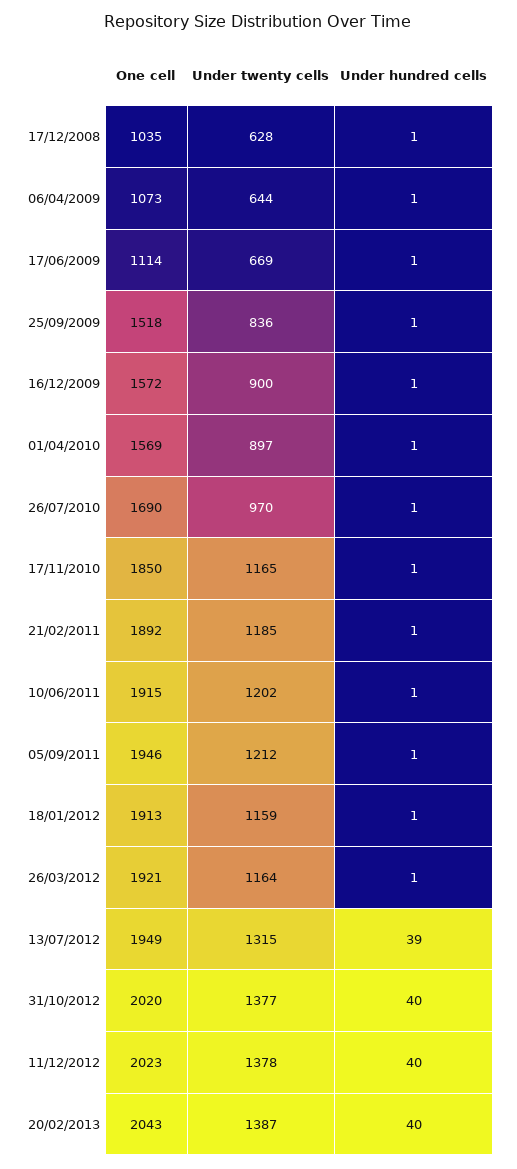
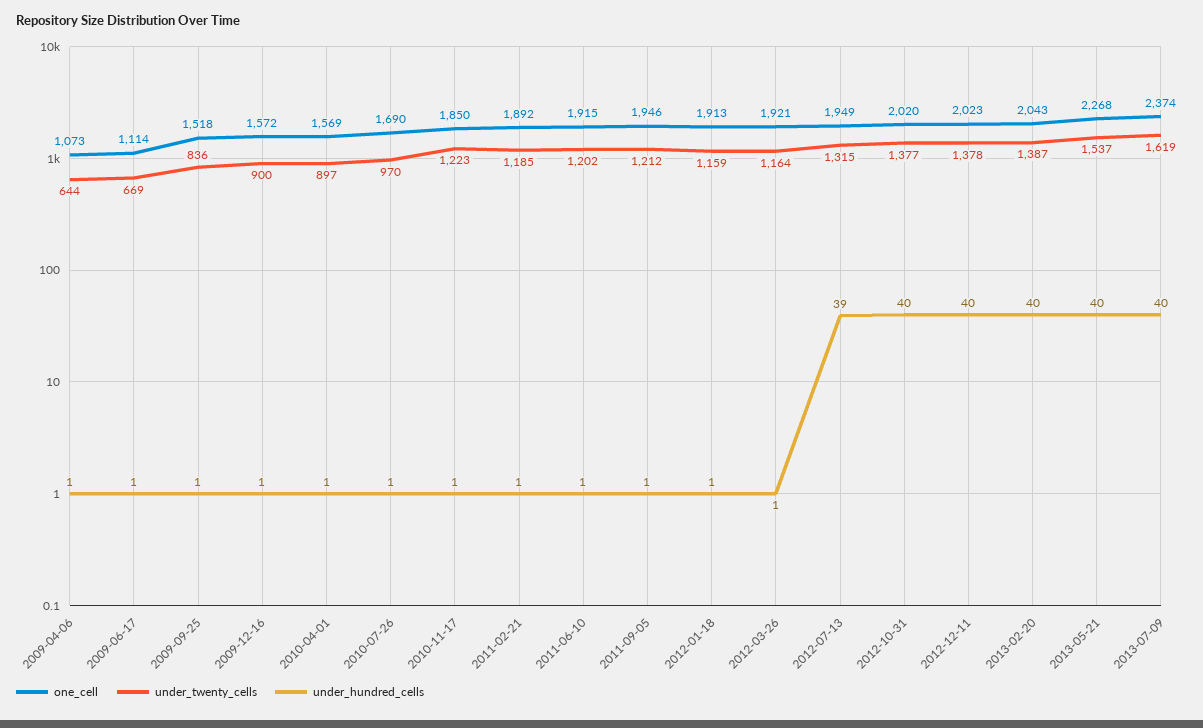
One cell, 17/12/2008: 1035 -> none
Under twenty cells, 17/12/2008: 628 -> none
Under hundred cells, 17/12/2008: 1 -> none
Under twenty cells, 17/11/2010: 1165 -> 1223
One cell, 2013-05-21: none -> 2268
Under twenty cells, 2013-05-21: none -> 1537
Under hundred cells, 2013-05-21: none -> 40
One cell, 2013-07-09: none -> 2374
Under twenty cells, 2013-07-09: none -> 1619
Under hundred cells, 2013-07-09: none -> 40

